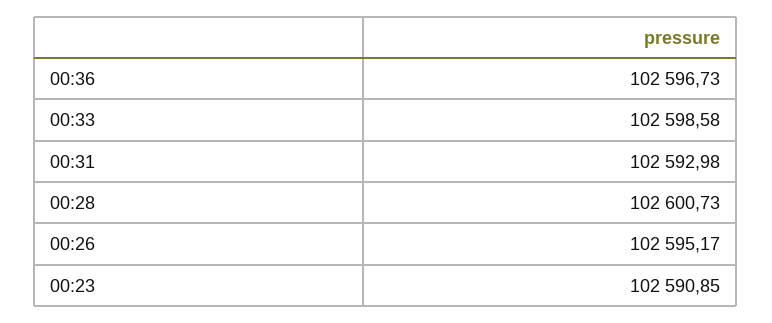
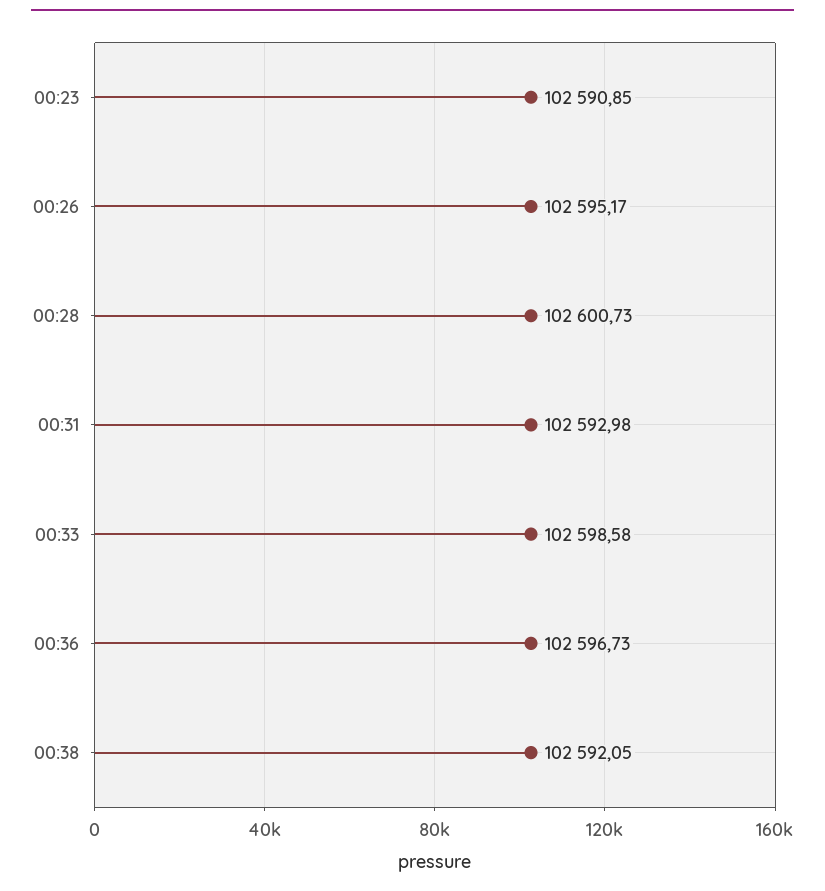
00:38: none -> 102592.05

